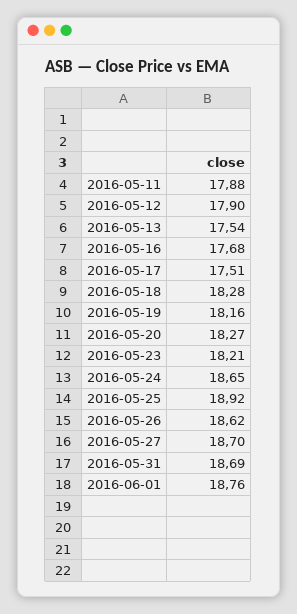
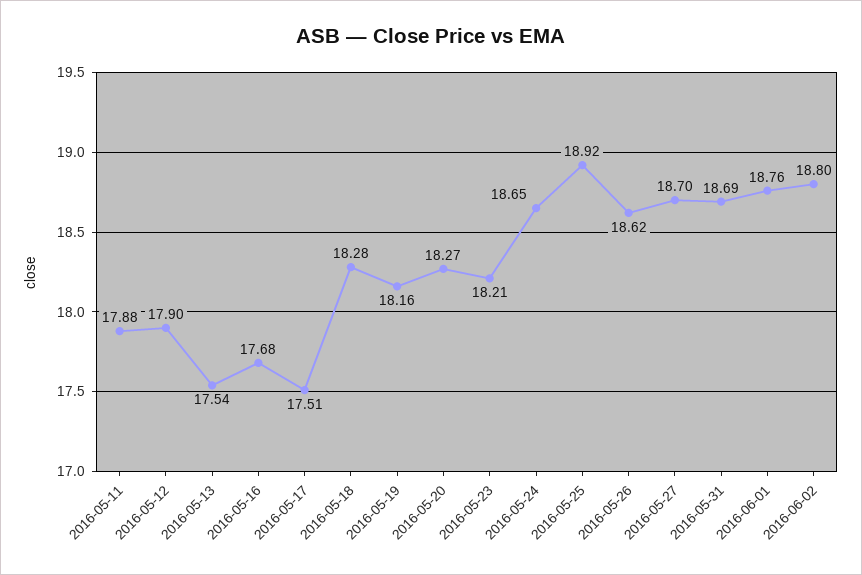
2016-06-02: none -> 18.8

